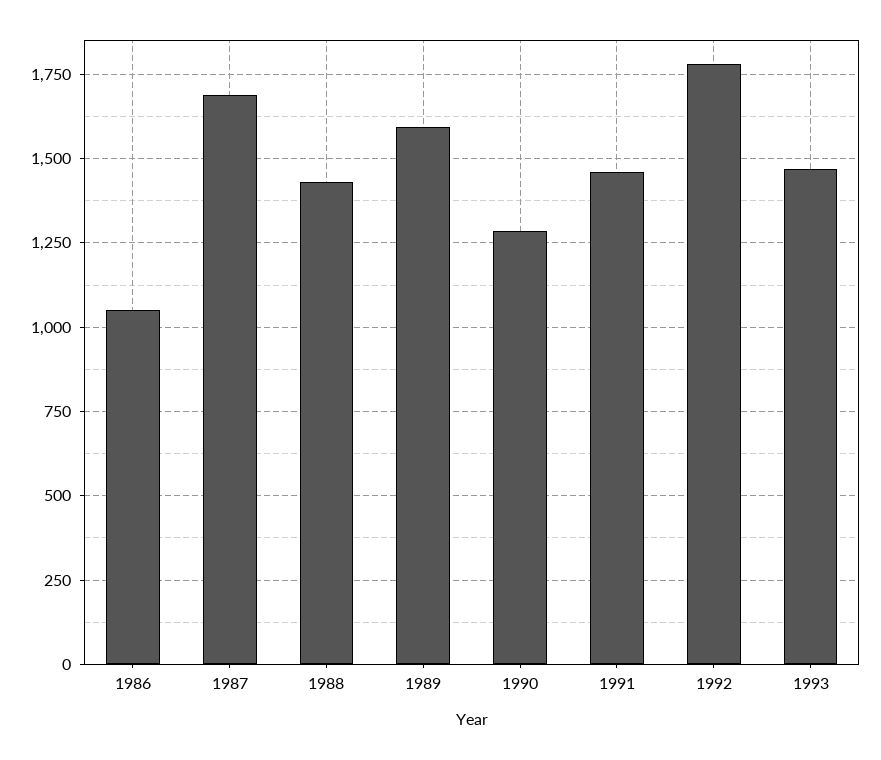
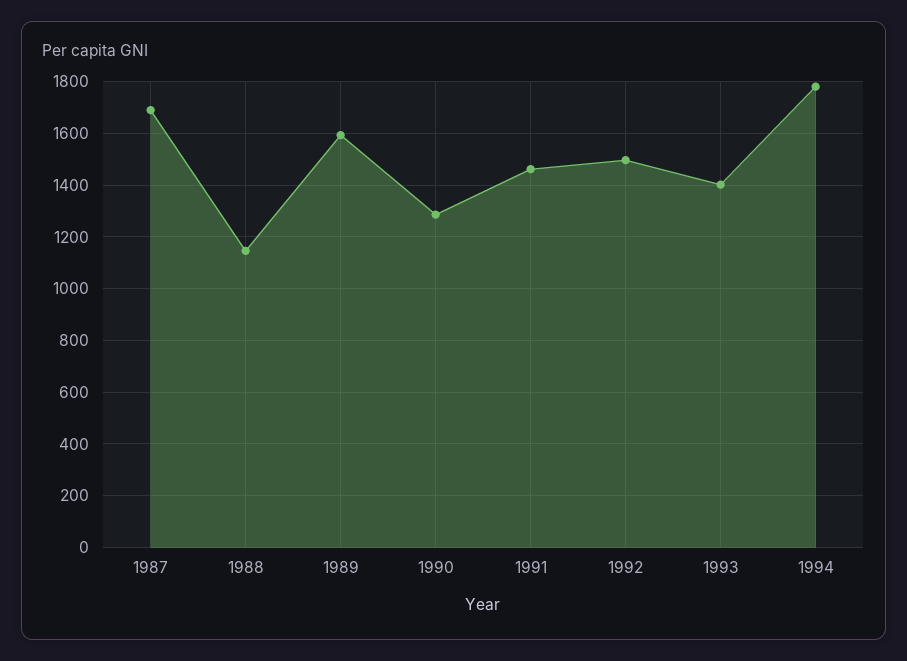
1986: 1050 -> none
1988: 1425 -> 1150
1992: 1775 -> 1500
1993: 1475 -> 1400
1994: none -> 1775

